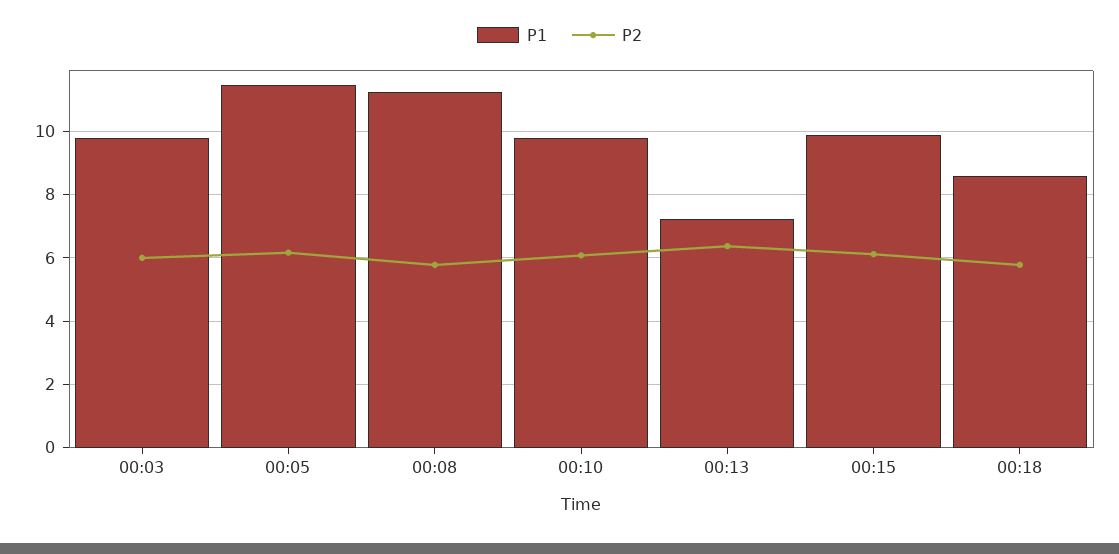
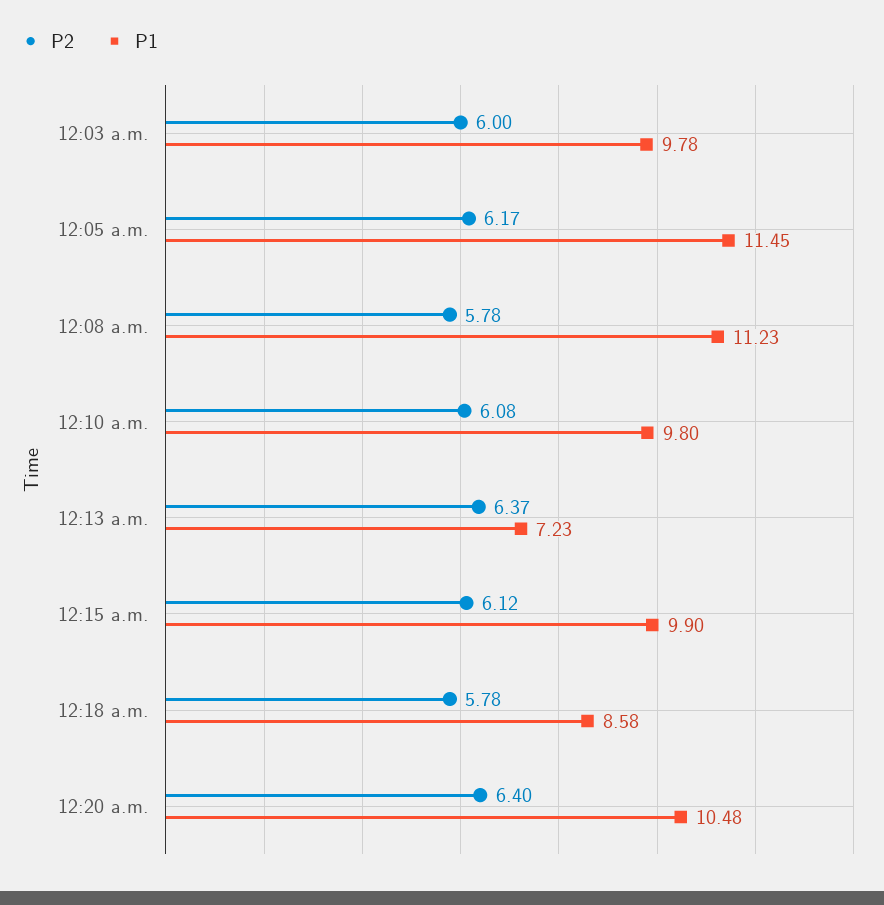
P2, 12:20 a.m.: none -> 6.4
P1, 12:20 a.m.: none -> 10.48

